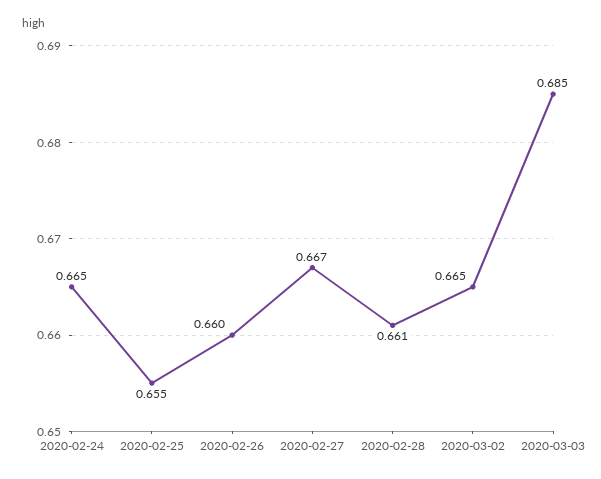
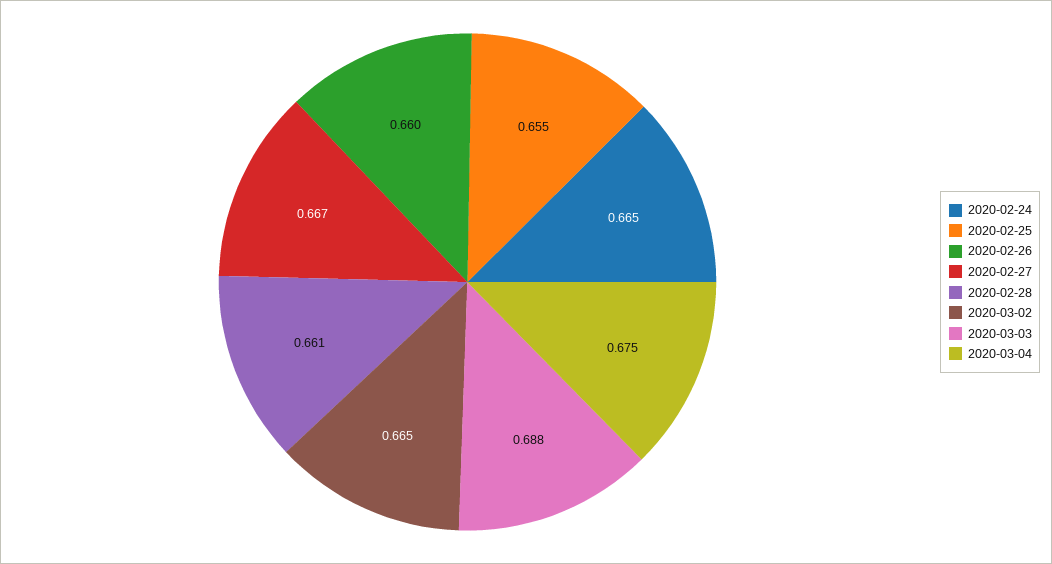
2020-03-03: 0.685 -> 0.688
2020-03-04: none -> 0.675

